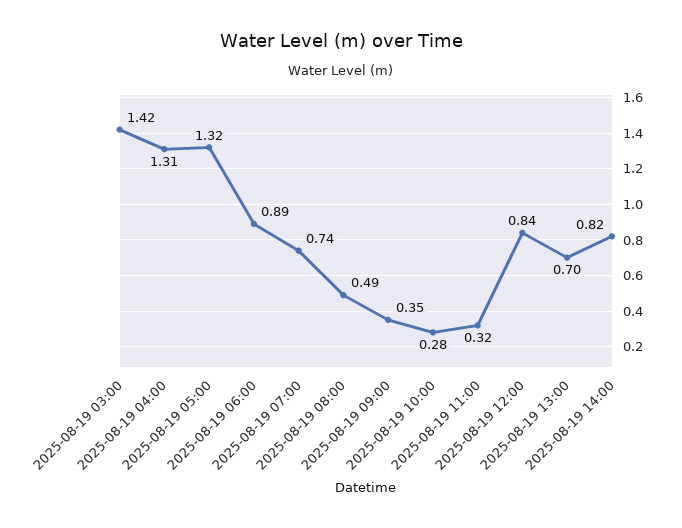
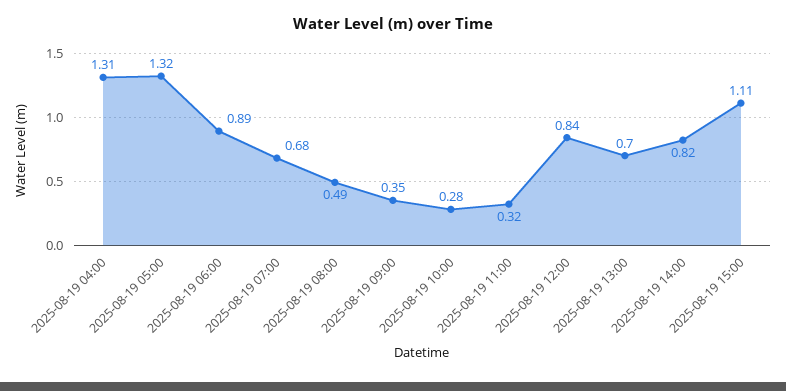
2025-08-19 03:00: 1.42 -> none
2025-08-19 07:00: 0.74 -> 0.68
2025-08-19 15:00: none -> 1.11

